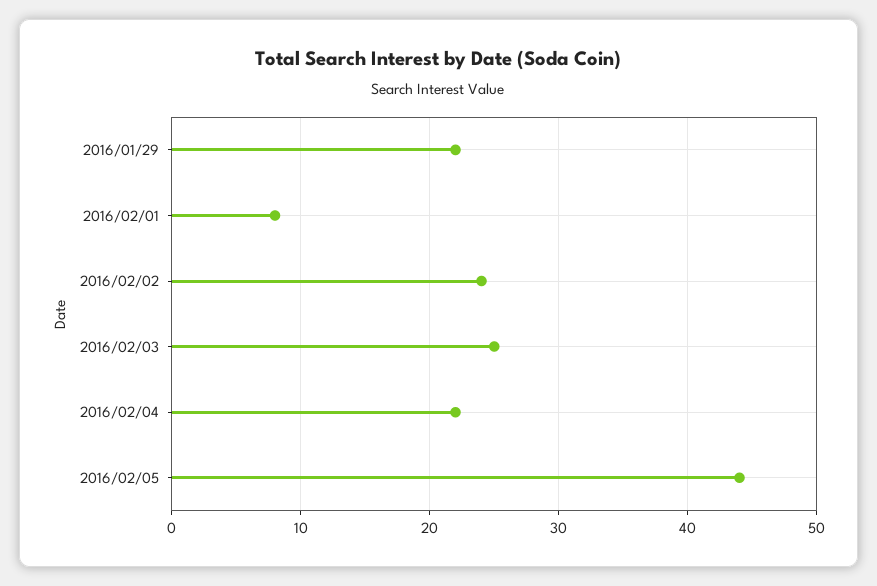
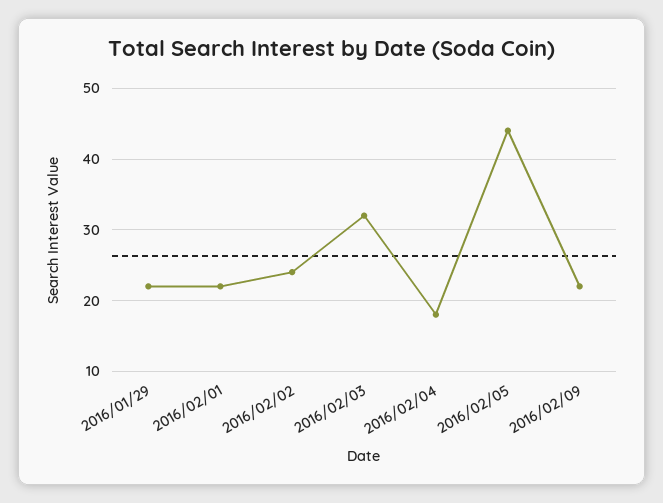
2016/02/01: 8 -> 22
2016/02/03: 25 -> 32
2016/02/04: 22 -> 18
2016/02/09: none -> 22

